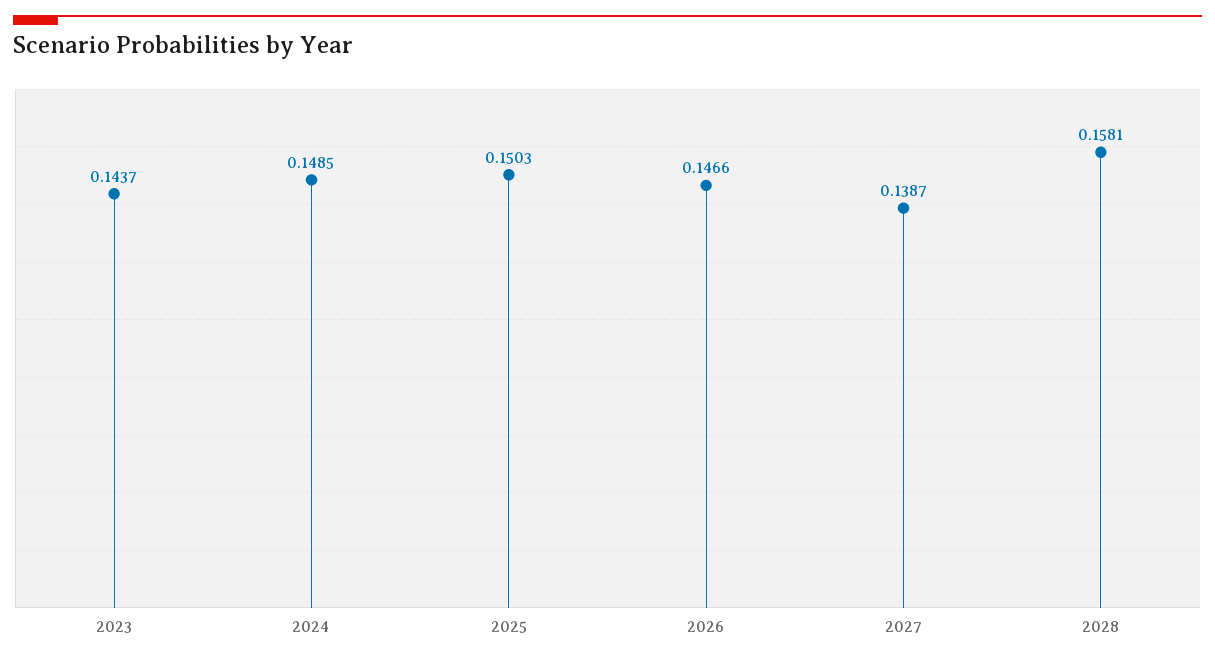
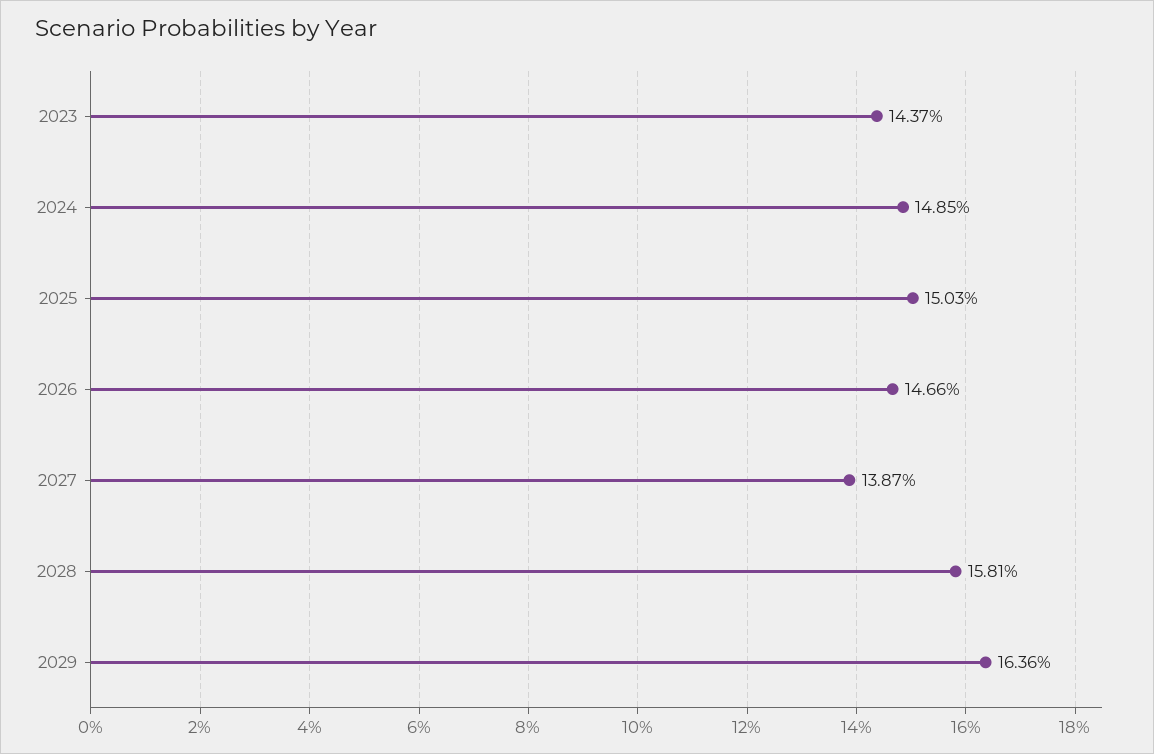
2029: none -> 0.1636

